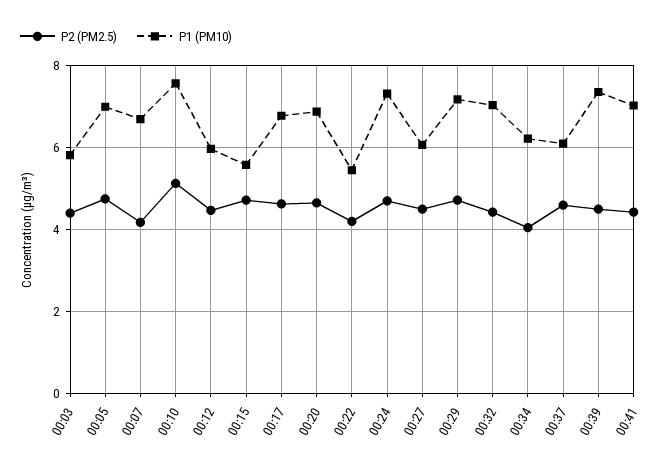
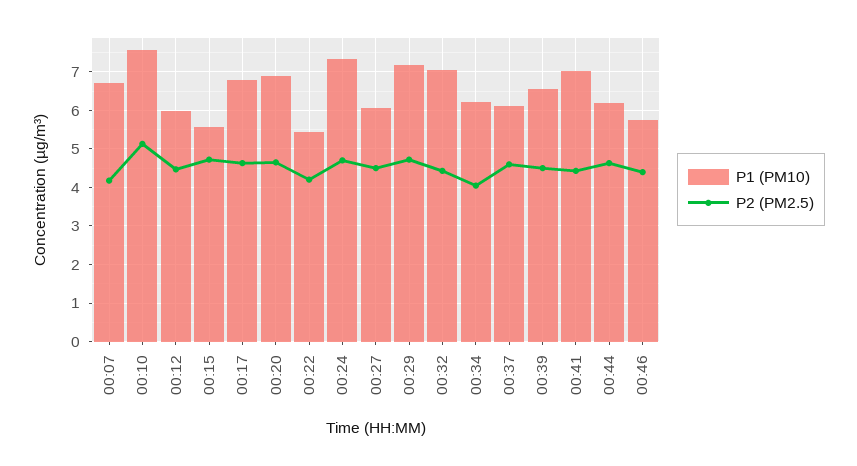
P2 (PM2.5), 00:03: 4.4 -> none
P1 (PM10), 00:03: 5.8 -> none
P2 (PM2.5), 00:05: 4.8 -> none
P1 (PM10), 00:05: 7 -> none
P1 (PM10), 00:39: 7.4 -> 6.6
P1 (PM10), 00:44: none -> 6.2
P2 (PM2.5), 00:44: none -> 4.6
P1 (PM10), 00:46: none -> 5.8
P2 (PM2.5), 00:46: none -> 4.4

